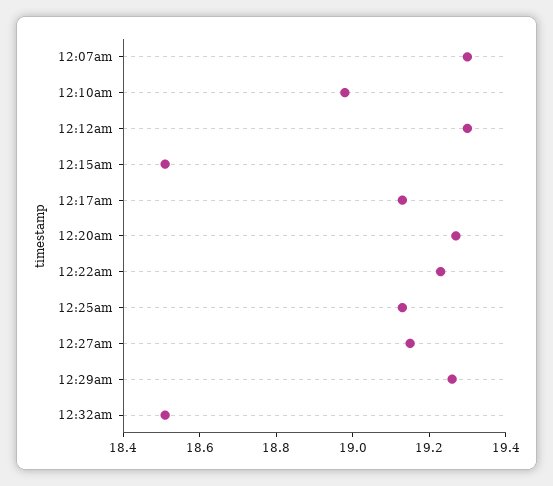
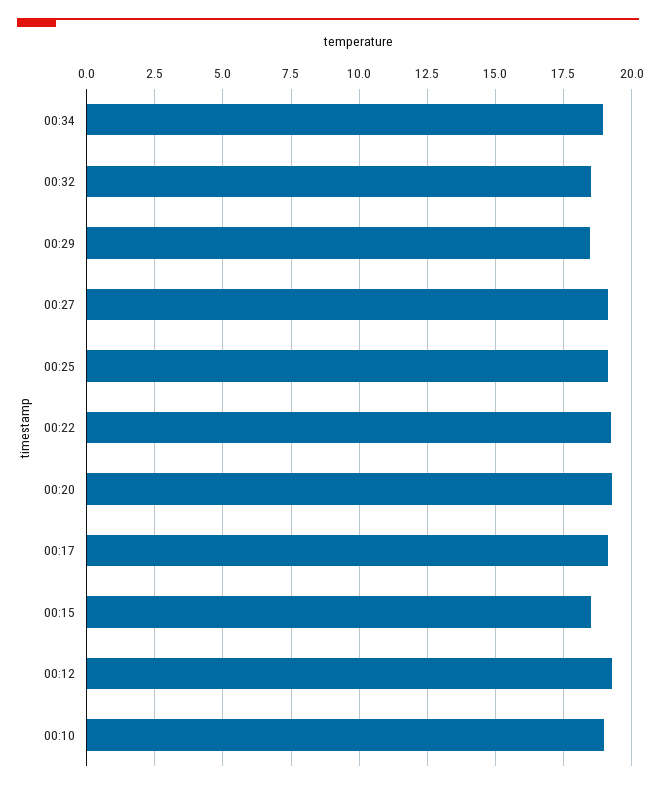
12:07am: 19.3 -> none
12:29am: 19.25 -> 18.5
00:34: none -> 19

